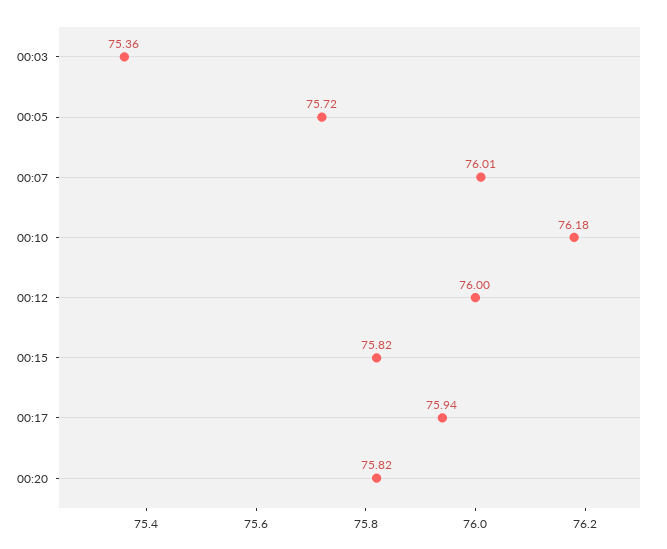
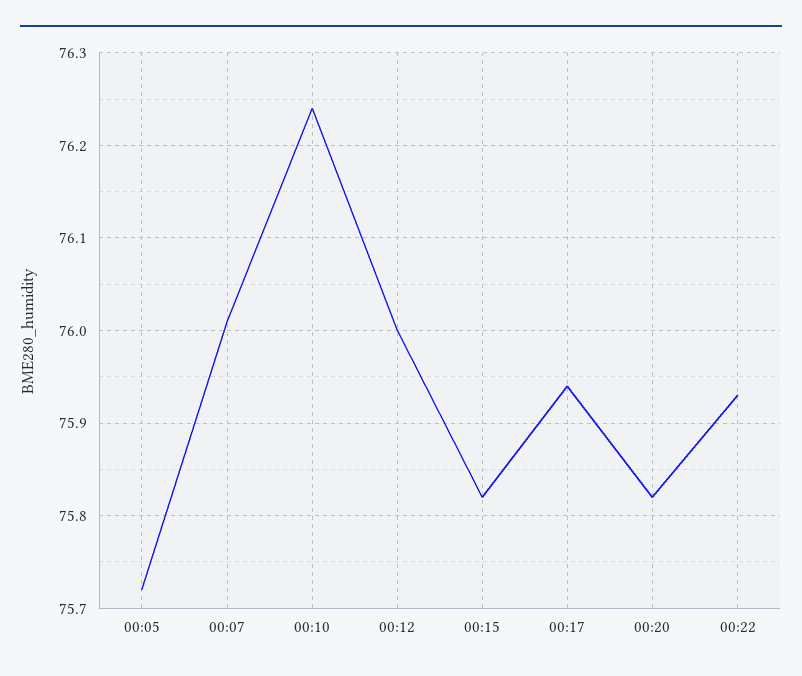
00:03: 75.36 -> none
00:10: 76.18 -> 76.24
00:22: none -> 75.93

